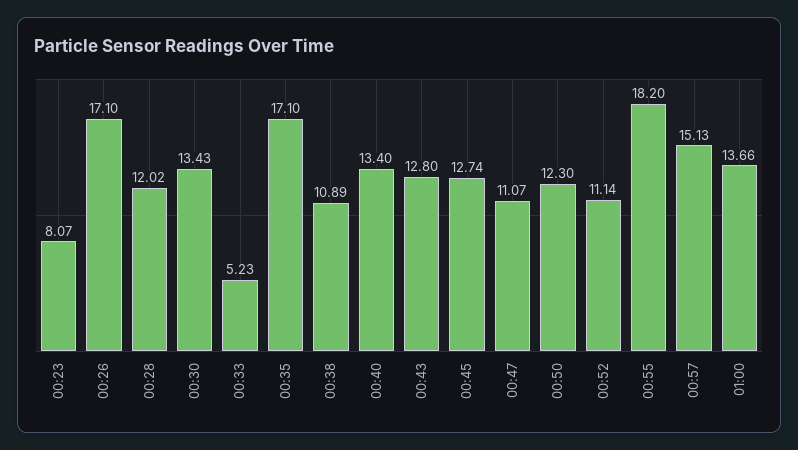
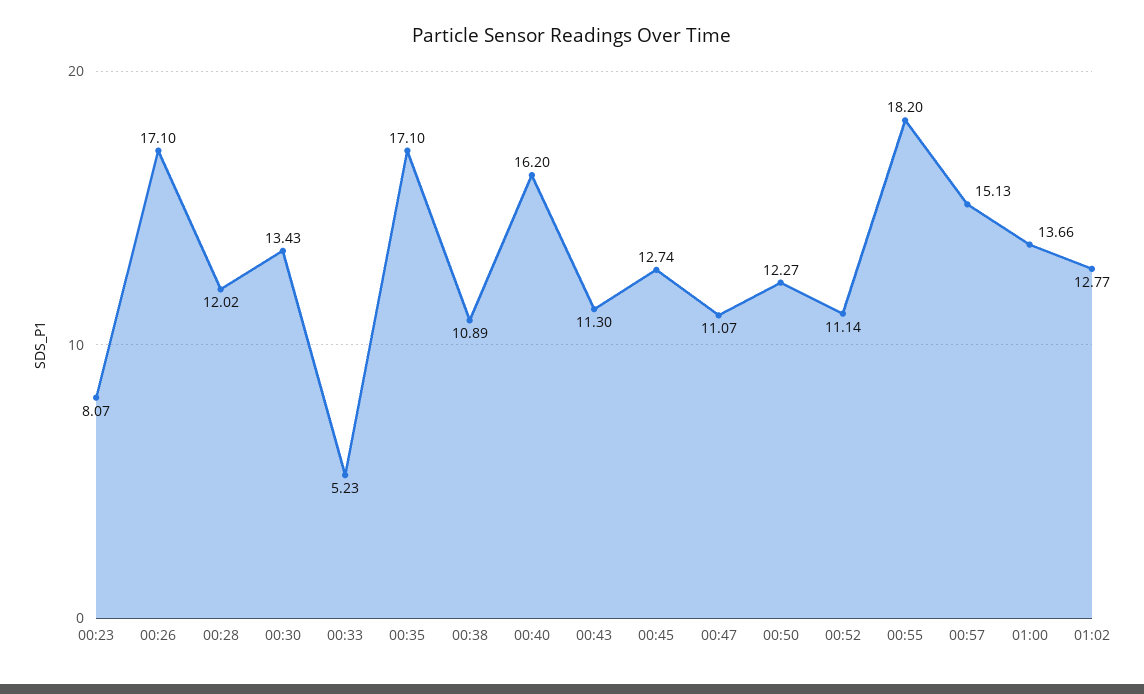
00:40: 13.4 -> 16.2
00:43: 12.8 -> 11.3
00:50: 12.3 -> 12.27
01:02: none -> 12.77

